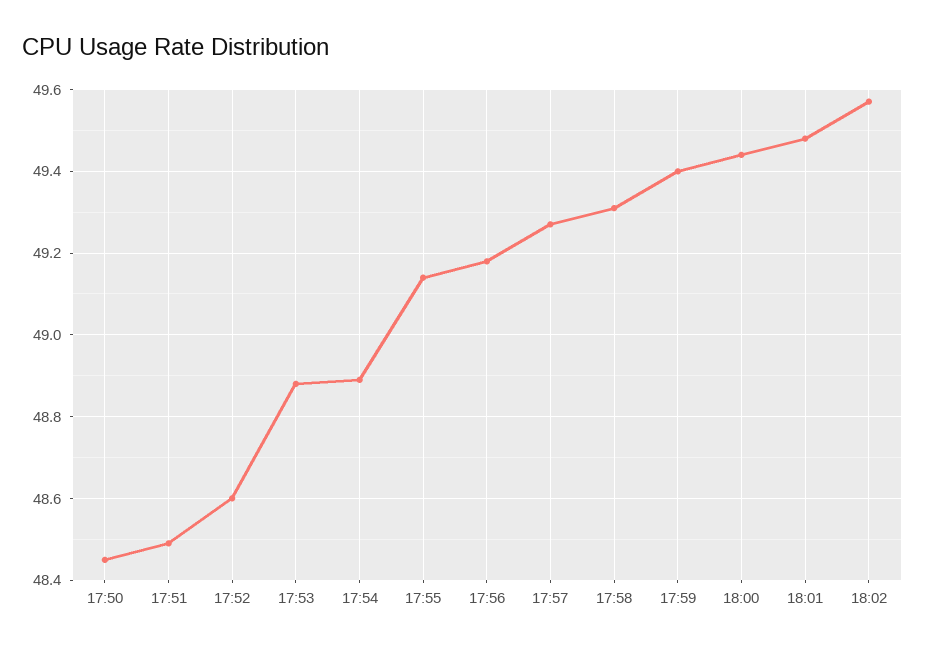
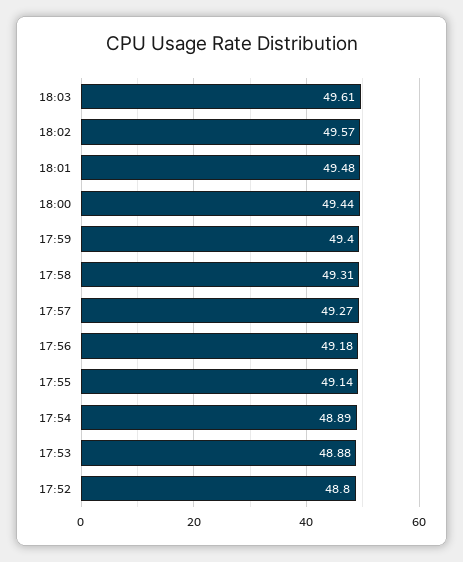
17:50: 48.45 -> none
17:51: 48.5 -> none
17:52: 48.6 -> 48.8
18:03: none -> 49.61

